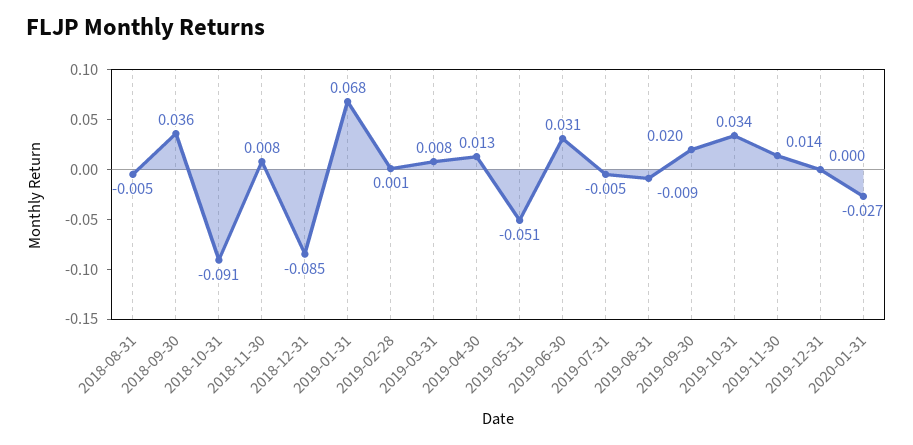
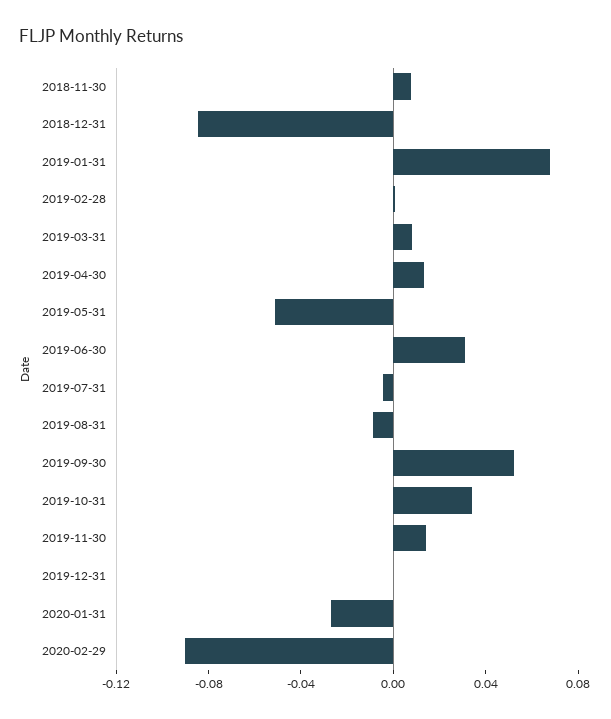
2018-08-31: -0.005 -> none
2018-09-30: 0.036 -> none
2018-10-31: -0.091 -> none
2019-09-30: 0.02 -> 0.05
2020-02-29: none -> -0.09

